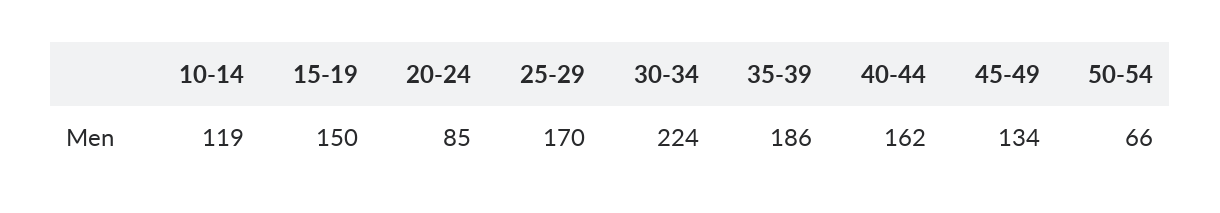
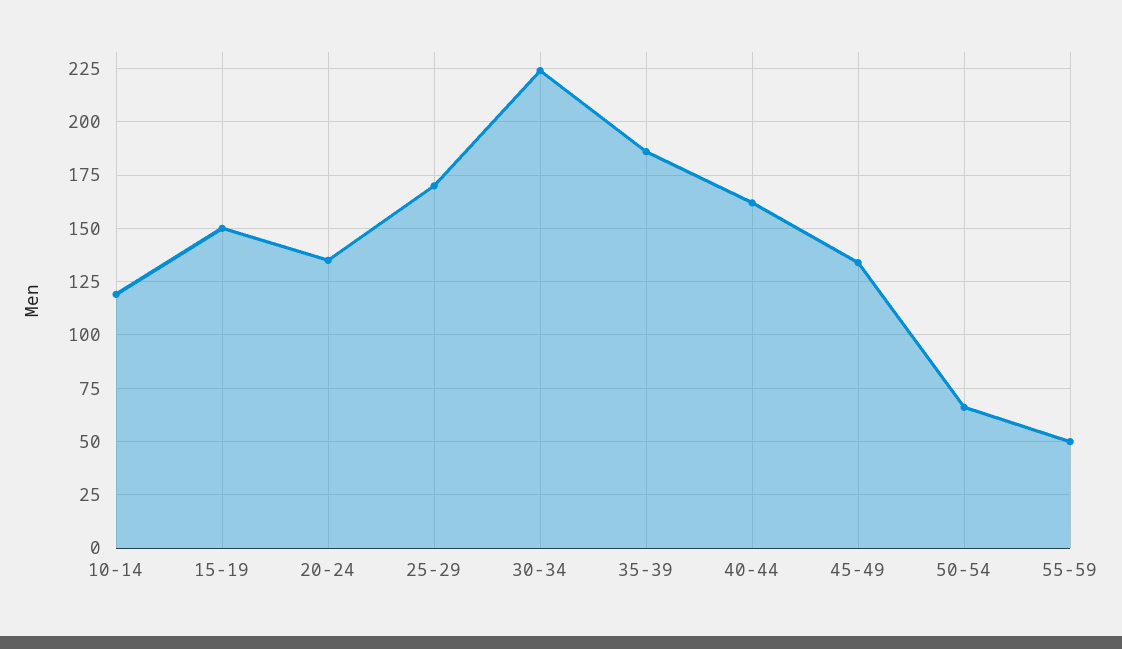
20-24: 85 -> 135
55-59: none -> 50

